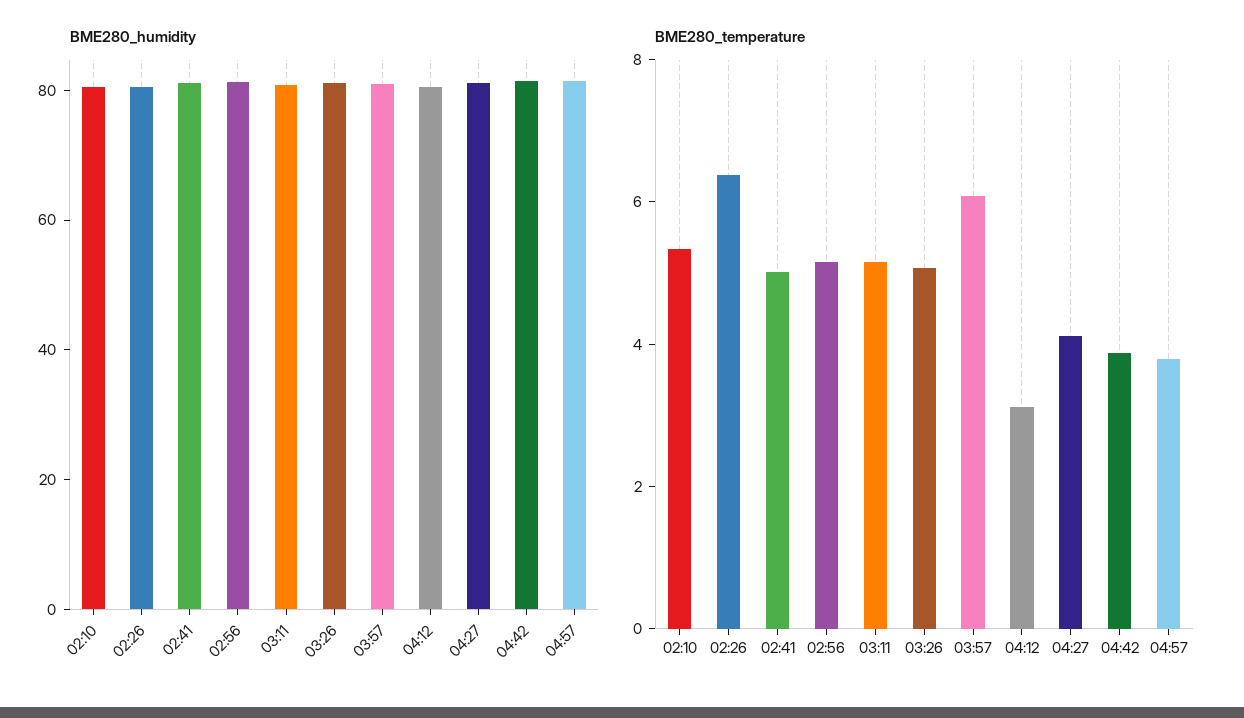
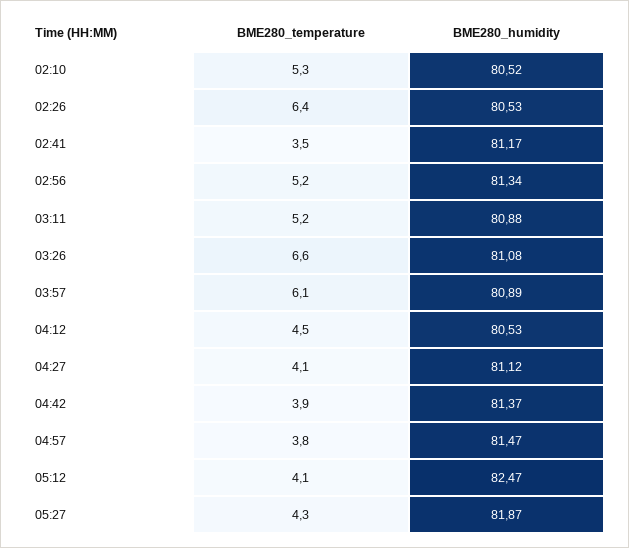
BME280_temperature, 02:41: 5 -> 3.5
BME280_temperature, 03:26: 5 -> 6.6
BME280_temperature, 04:12: 3 -> 4.5
BME280_temperature, 05:12: none -> 4.1
BME280_humidity, 05:12: none -> 82.47
BME280_temperature, 05:27: none -> 4.3
BME280_humidity, 05:27: none -> 81.87

